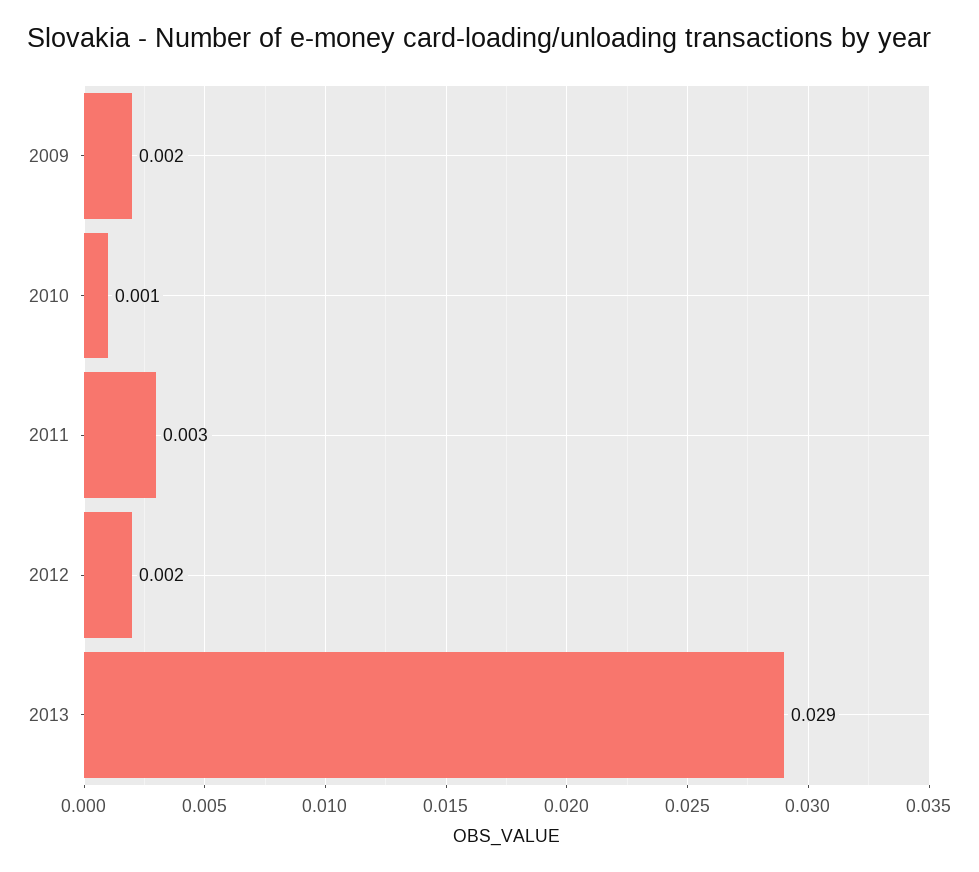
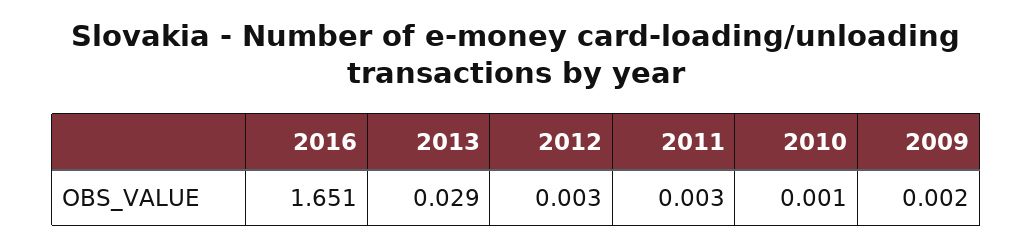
2012: 0.002 -> 0.003
2016: none -> 1.651

